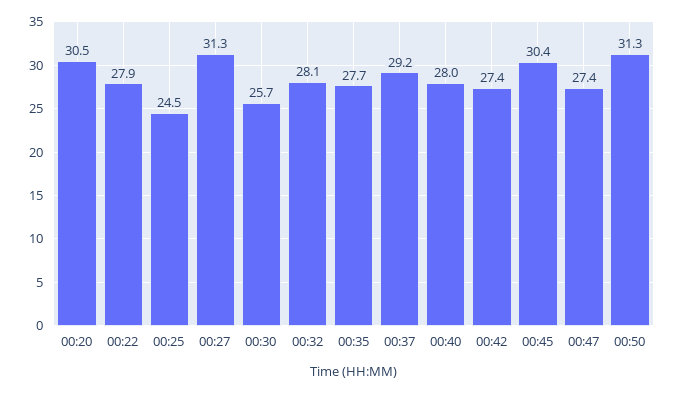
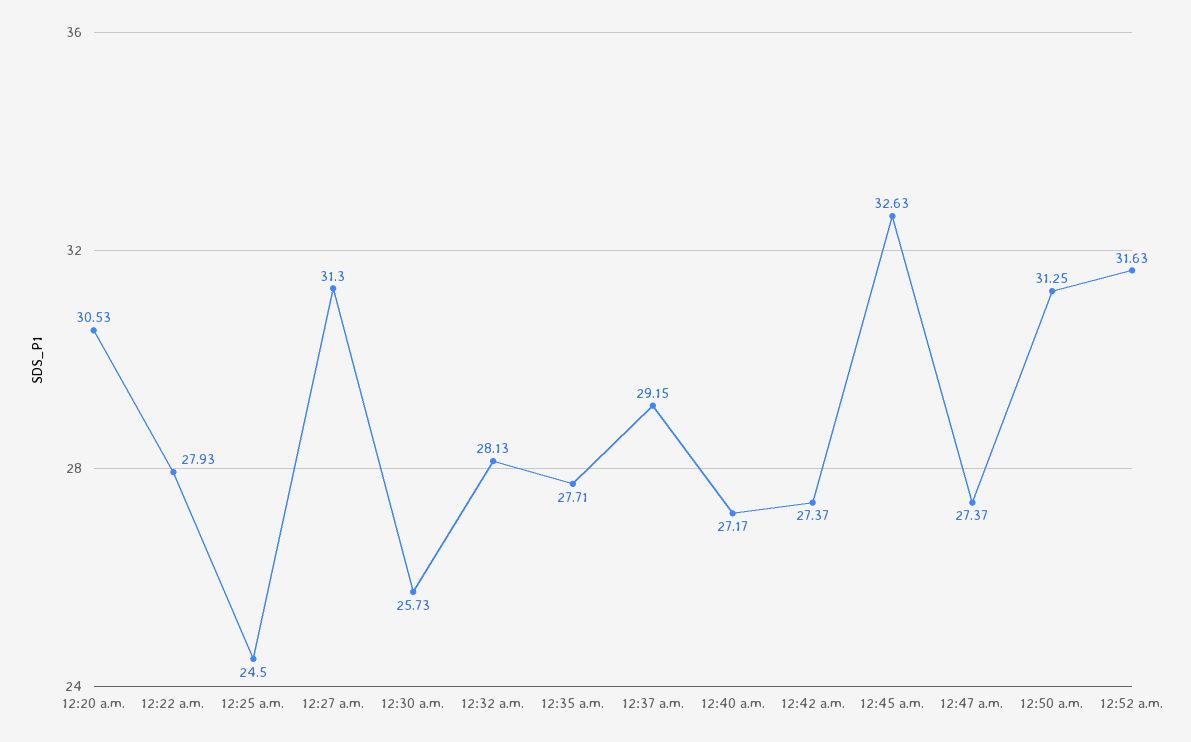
00:40: 28 -> 27.17
00:45: 30.4 -> 32.63
12:52 a.m.: none -> 31.63

